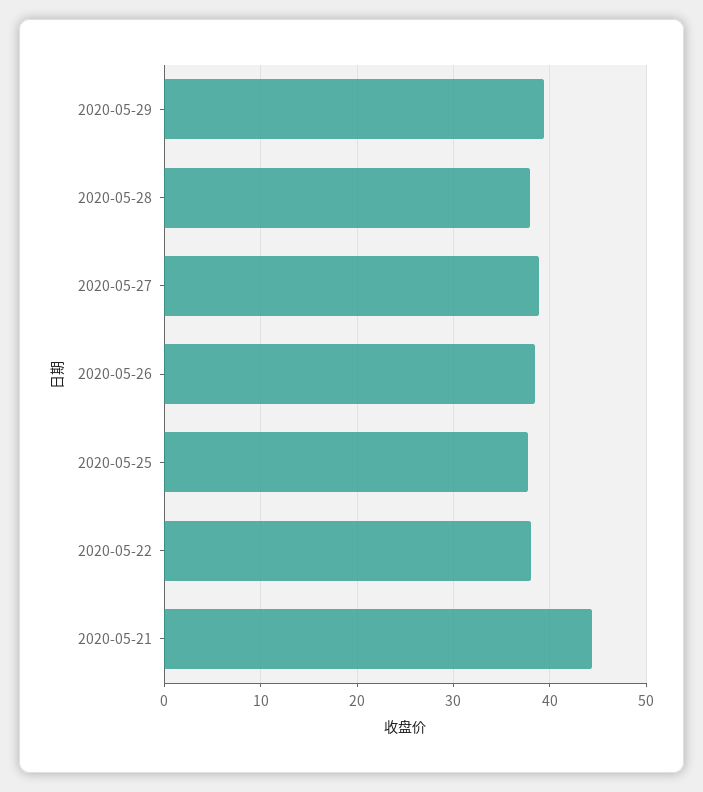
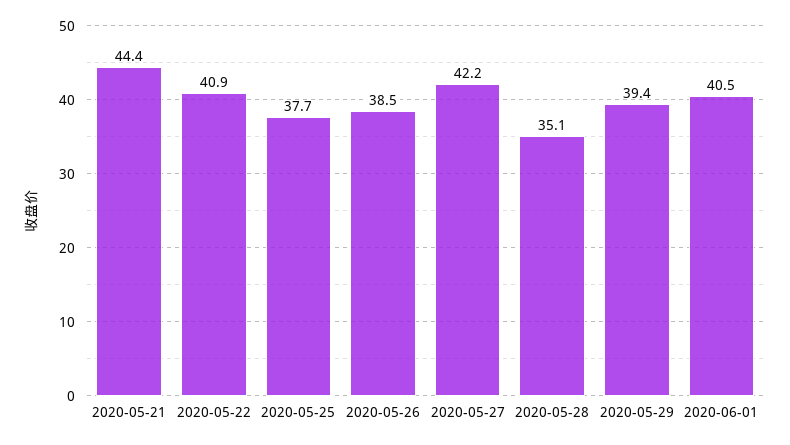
2020-05-28: 38 -> 35.1
2020-05-27: 39 -> 42.2
2020-05-22: 38 -> 40.9
2020-06-01: none -> 40.5

